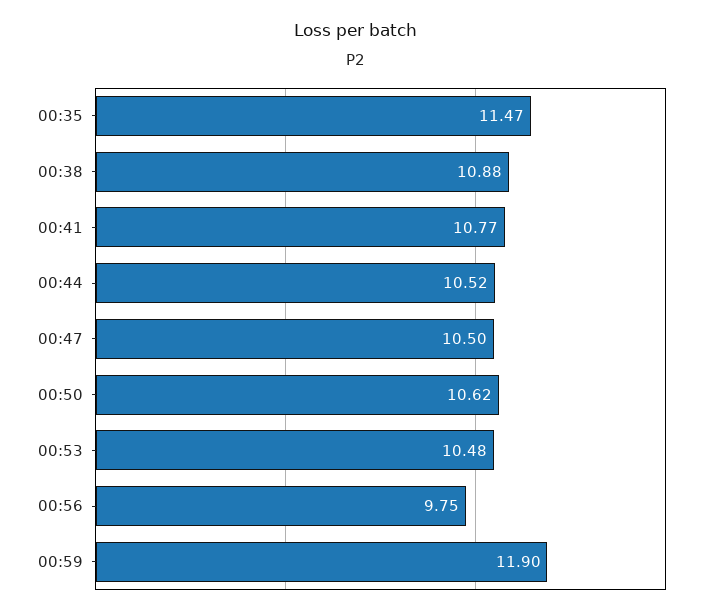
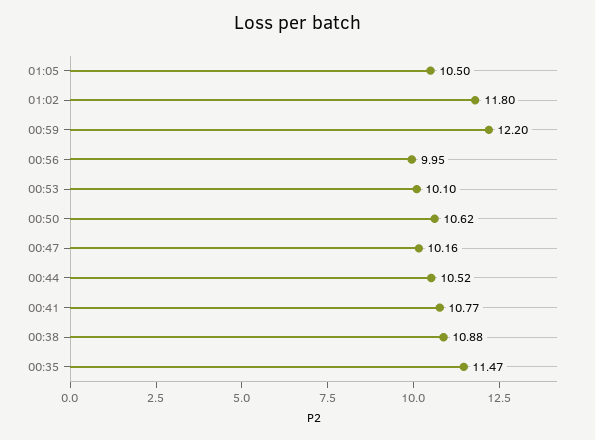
00:47: 10.5 -> 10.16
00:53: 10.48 -> 10.1
00:56: 9.75 -> 9.95
00:59: 11.9 -> 12.2
01:05: none -> 10.5
01:02: none -> 11.8

